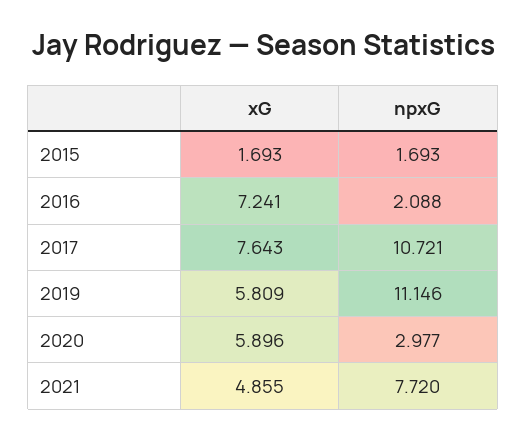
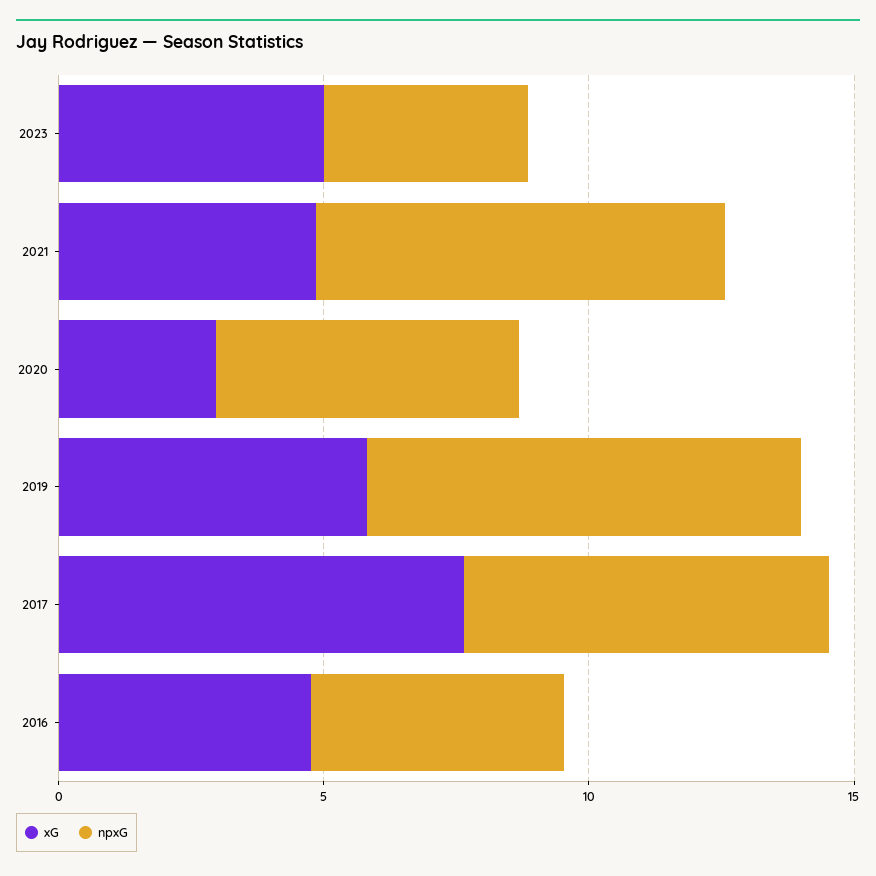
xG, 2015: 1.693 -> none
npxG, 2015: 1.693 -> none
xG, 2016: 7.241 -> 5
npxG, 2016: 2.088 -> 5
npxG, 2017: 10.721 -> 7
npxG, 2019: 11.146 -> 8
xG, 2020: 5.896 -> 3
npxG, 2020: 2.977 -> 6
xG, 2023: none -> 5
npxG, 2023: none -> 4

